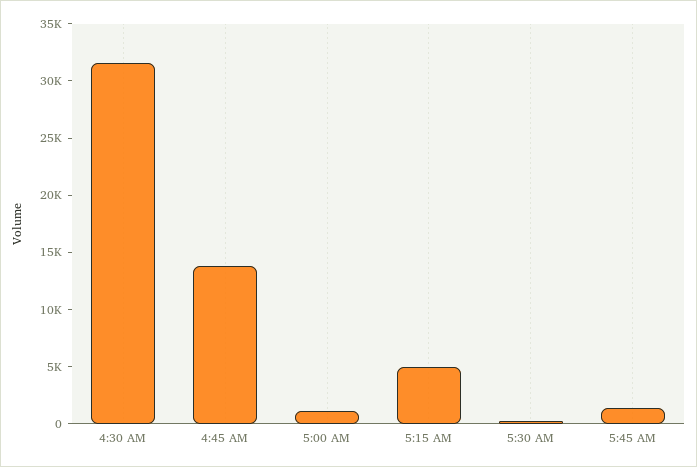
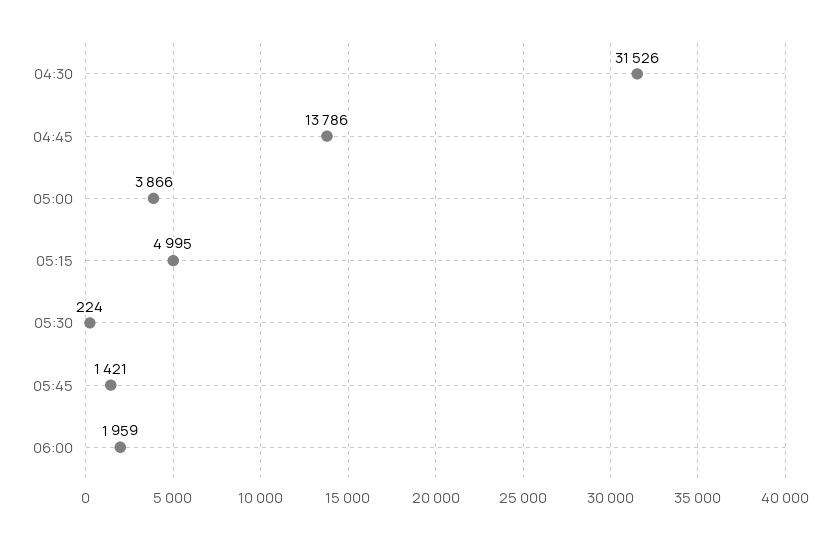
5:00 AM: 1000 -> 3866
06:00: none -> 1959

